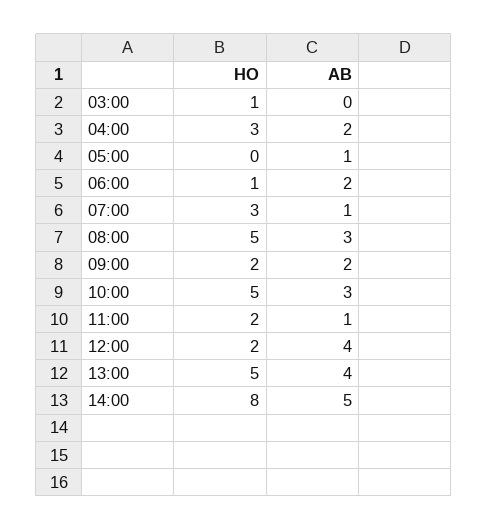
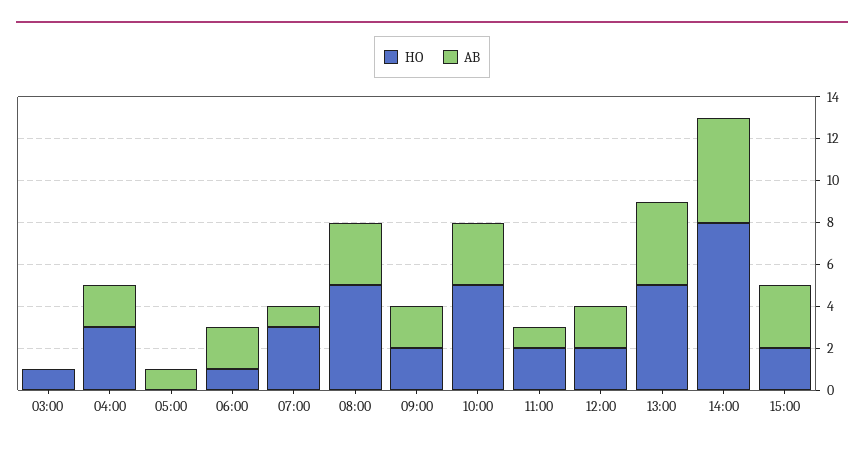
AB, 12:00: 4 -> 2
HO, 15:00: none -> 2
AB, 15:00: none -> 3

